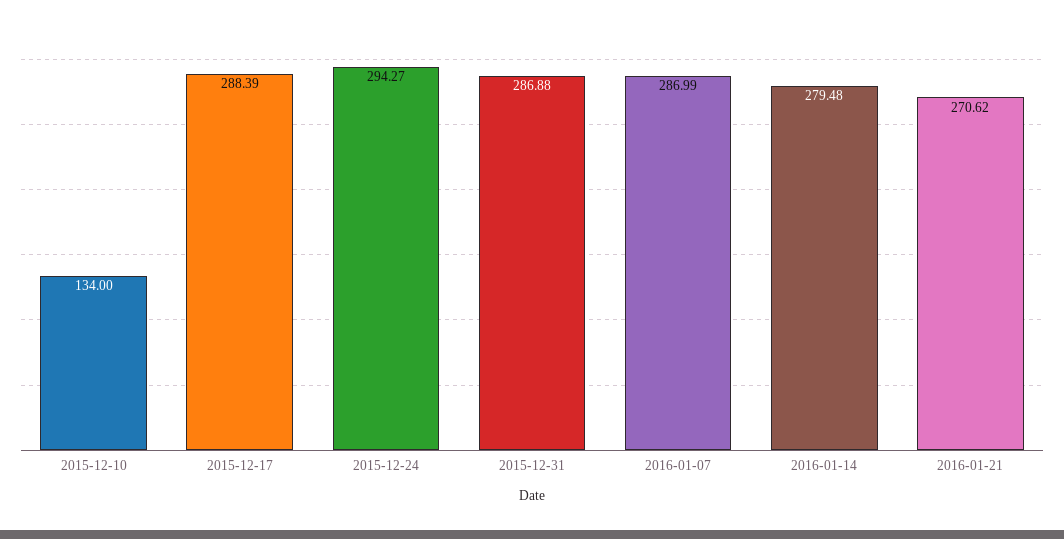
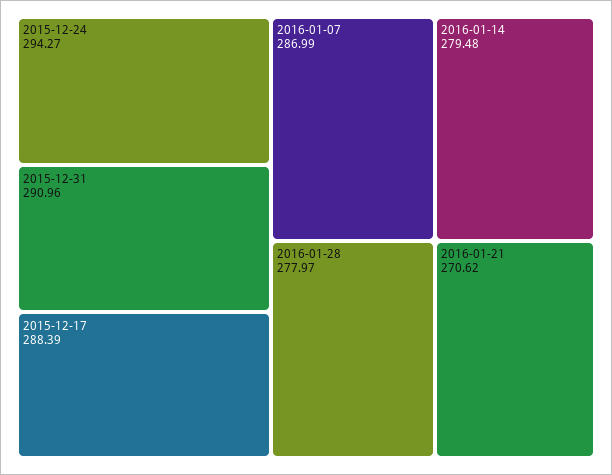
2015-12-10: 134 -> none
2015-12-31: 286.88 -> 290.96
2016-01-28: none -> 277.97

